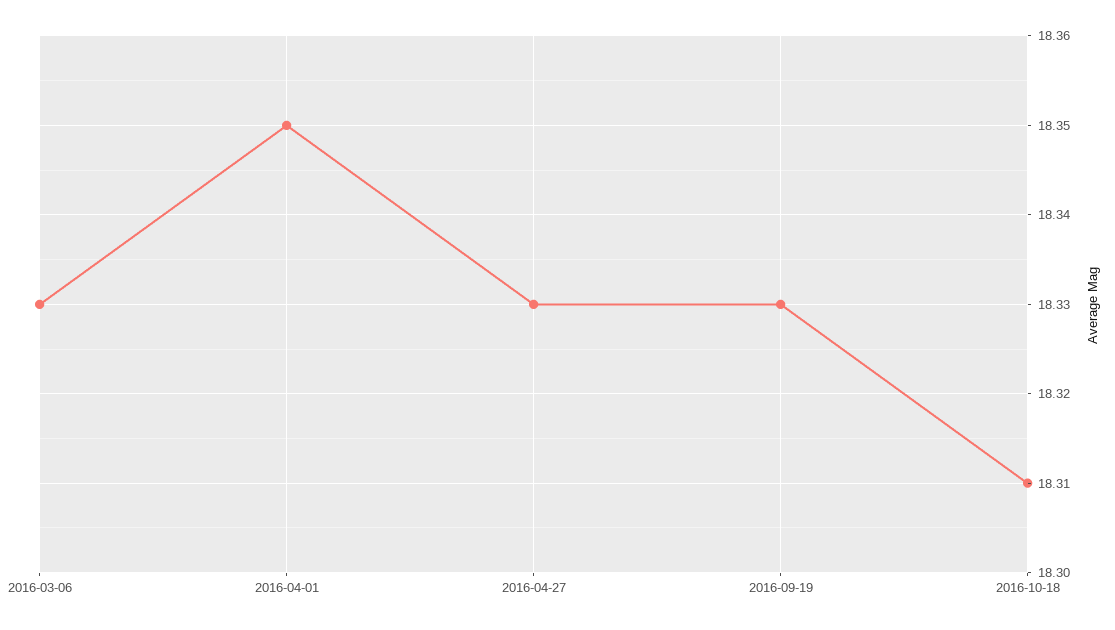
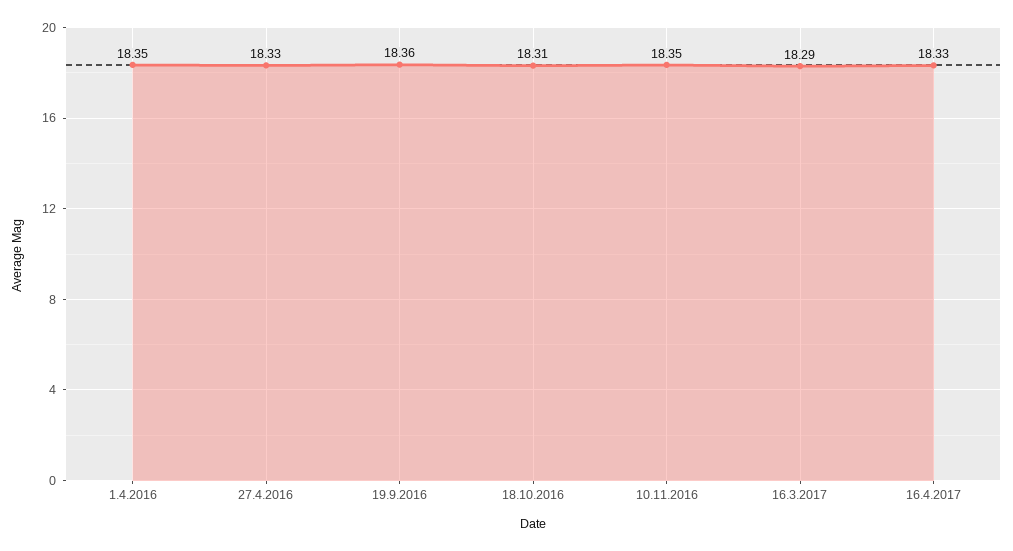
2016-03-06: 18.33 -> none
2016-09-19: 18.33 -> 18.36
10.11.2016: none -> 18.35
16.3.2017: none -> 18.29
16.4.2017: none -> 18.33

